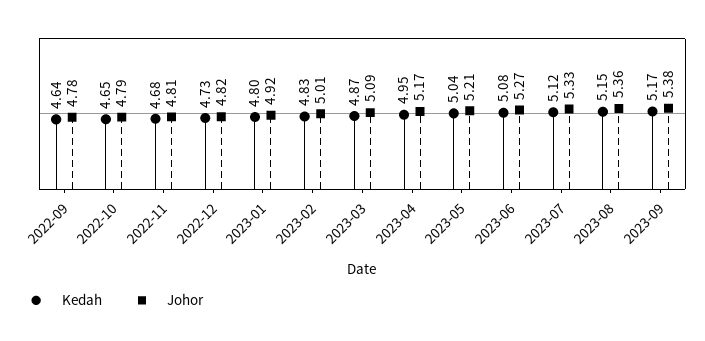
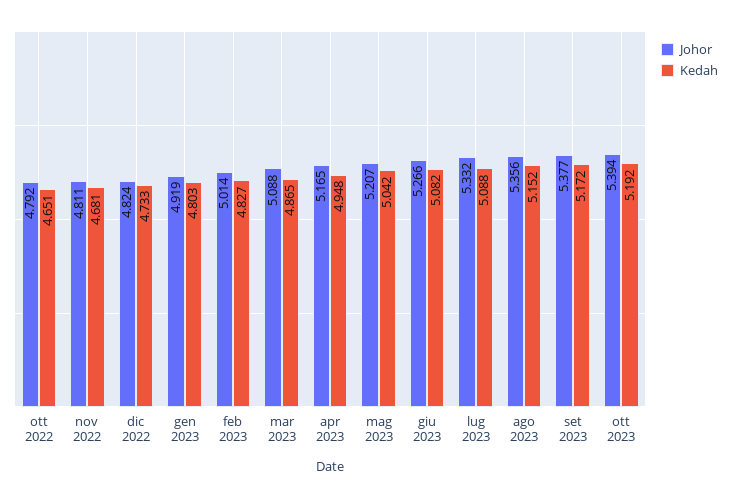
Kedah, 2022-09: 4.64 -> none
Johor, 2022-09: 4.78 -> none
Kedah, 2023-07: 5.12 -> 5.088
Johor, ott 2023: none -> 5.394
Kedah, ott 2023: none -> 5.192

